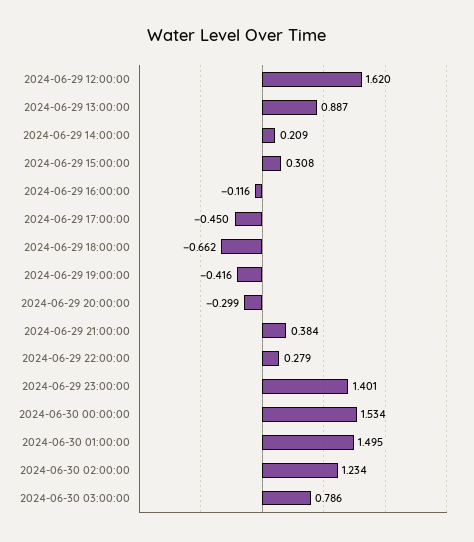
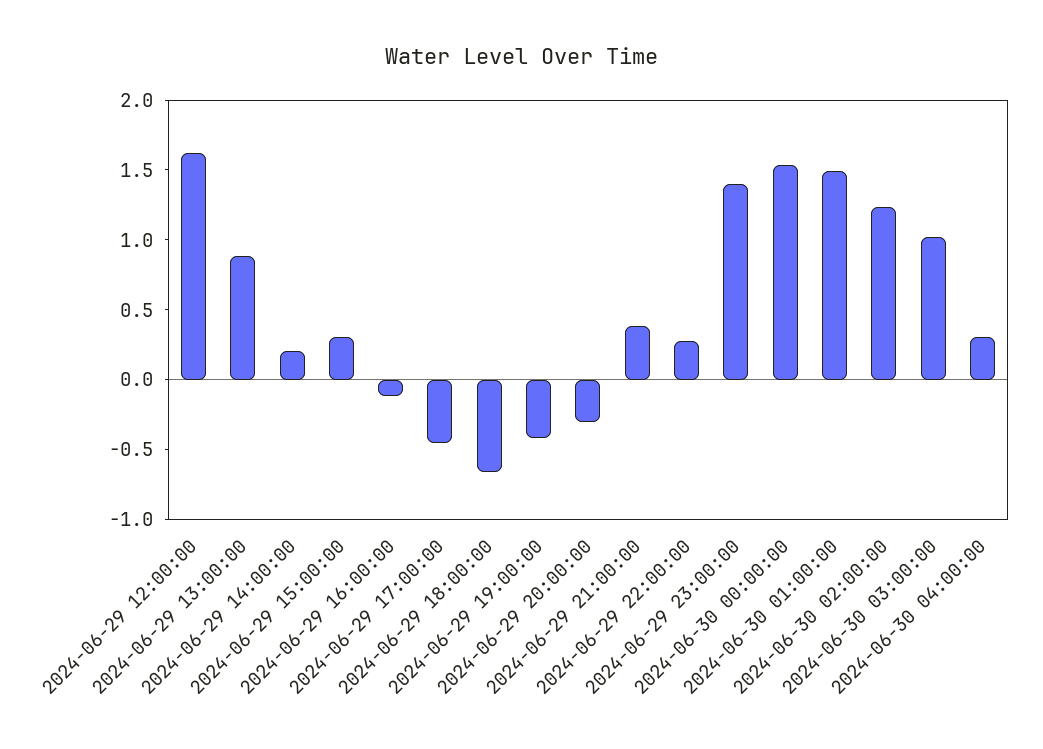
2024-06-30 03:00:00: 0.786 -> 1
2024-06-30 04:00:00: none -> 0.3

